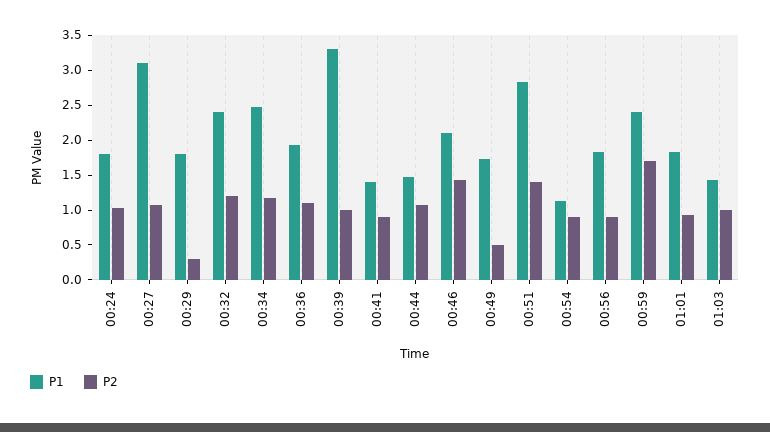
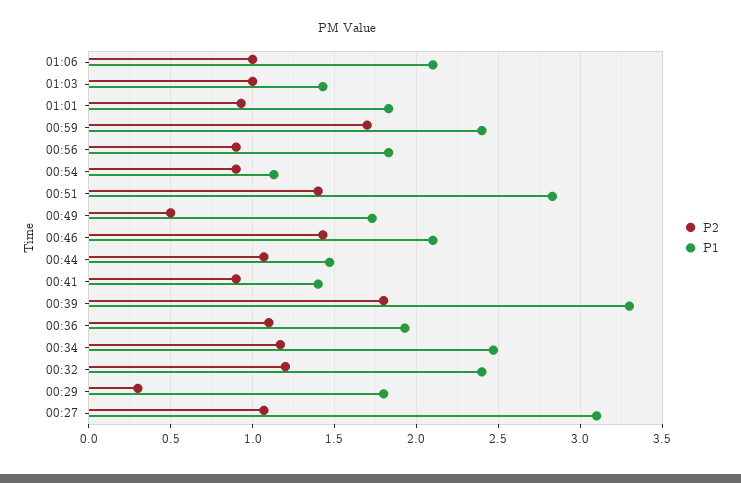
P1, 00:24: 1.75 -> none
P2, 00:24: 1 -> none
P2, 00:39: 1 -> 1.8
P2, 01:06: none -> 1
P1, 01:06: none -> 2.1

